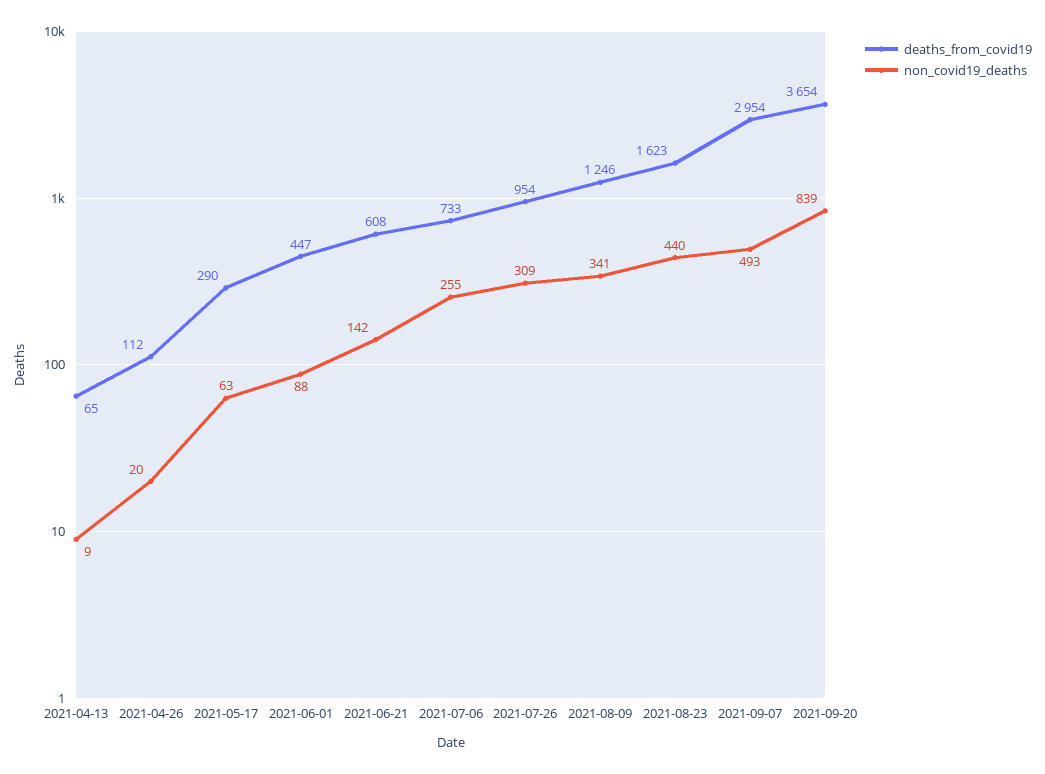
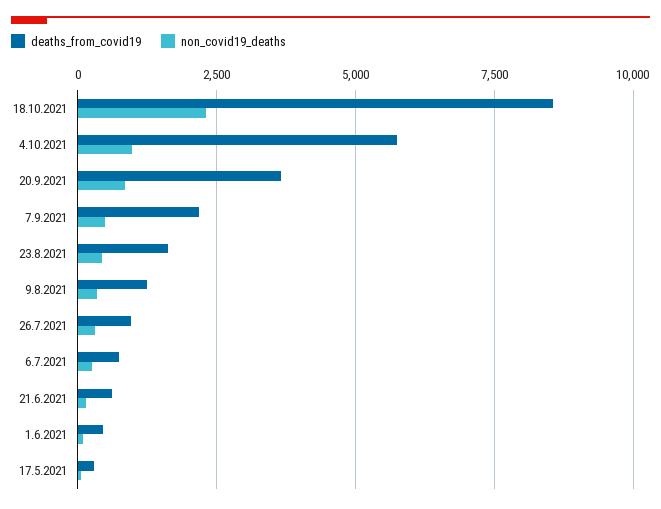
deaths_from_covid19, 2021-04-13: 65 -> none
non_covid19_deaths, 2021-04-13: 9 -> none
deaths_from_covid19, 2021-04-26: 112 -> none
non_covid19_deaths, 2021-04-26: 20 -> none
deaths_from_covid19, 2021-09-07: 2954 -> 2250
deaths_from_covid19, 18.10.2021: none -> 8500
non_covid19_deaths, 18.10.2021: none -> 2250
deaths_from_covid19, 4.10.2021: none -> 5750
non_covid19_deaths, 4.10.2021: none -> 1000

